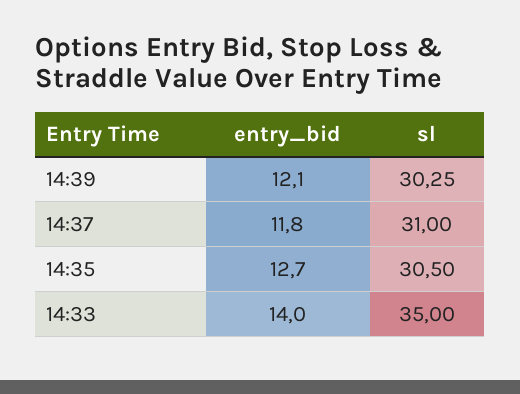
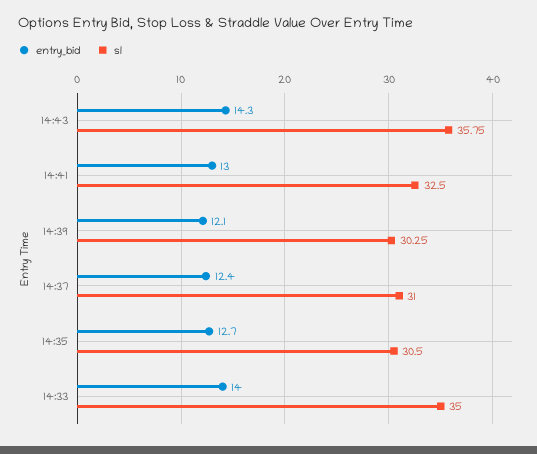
entry_bid, 14:37: 11.8 -> 12.4
entry_bid, 14:43: none -> 14.3
sl, 14:43: none -> 35.75
entry_bid, 14:41: none -> 13
sl, 14:41: none -> 32.5

